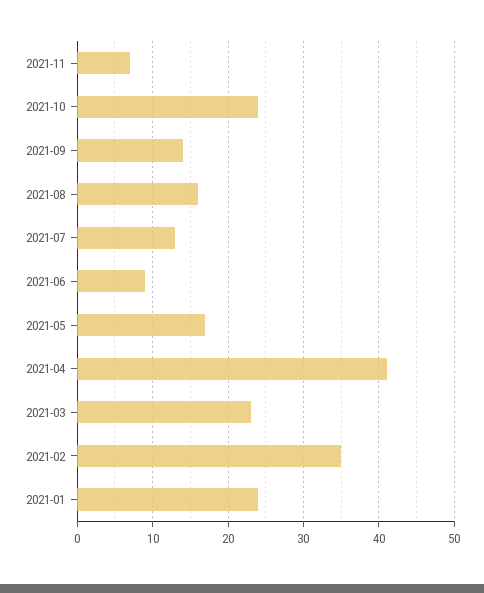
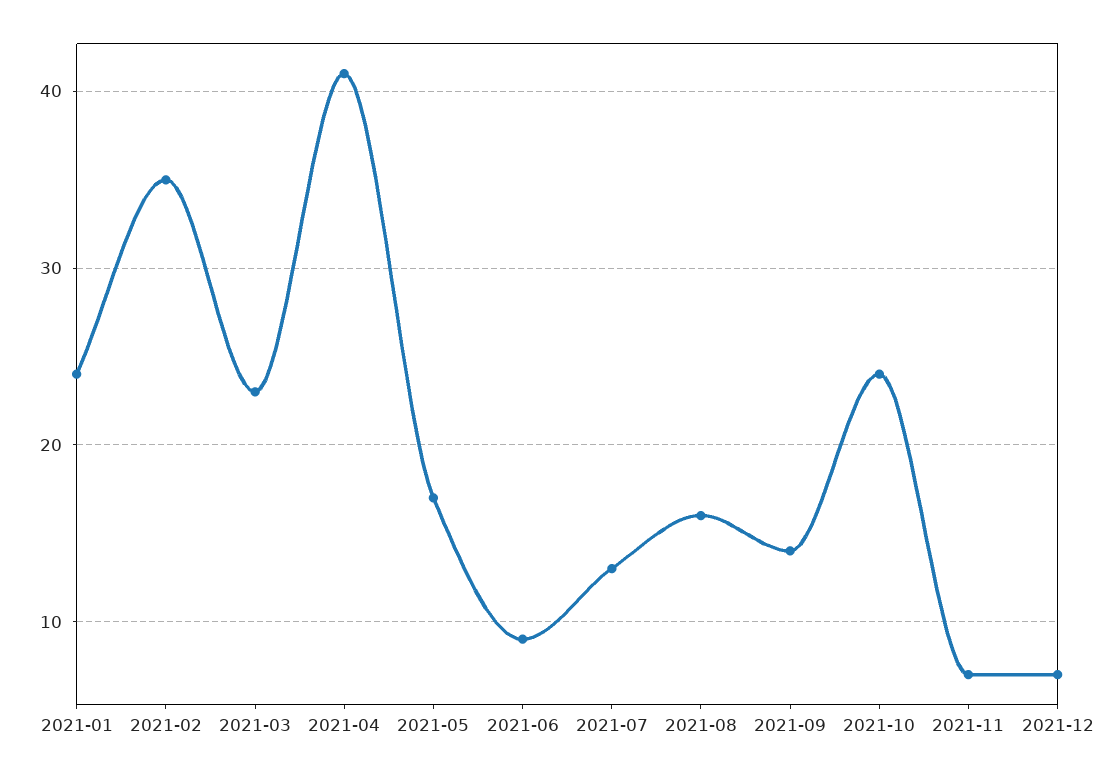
2021-12: none -> 7

